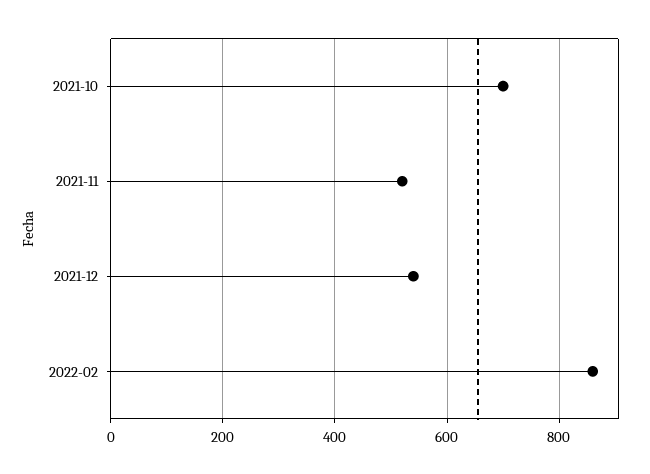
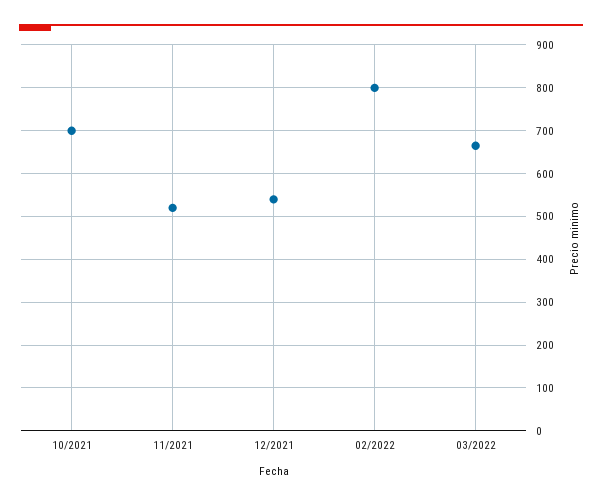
2022-02: 860 -> 800
03/2022: none -> 660

